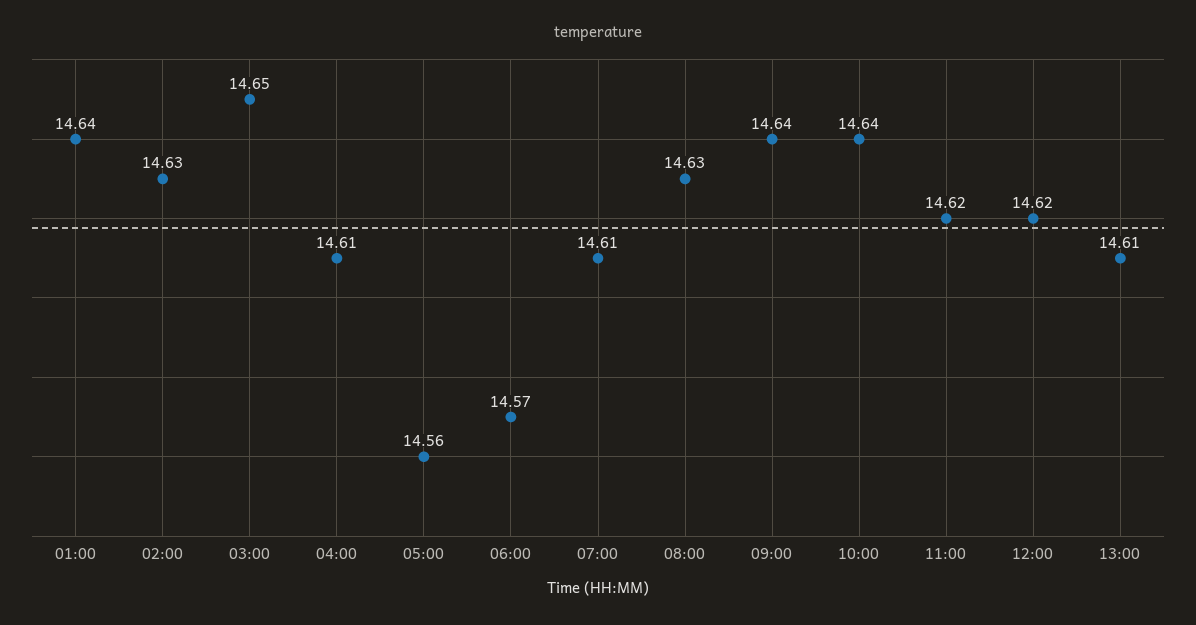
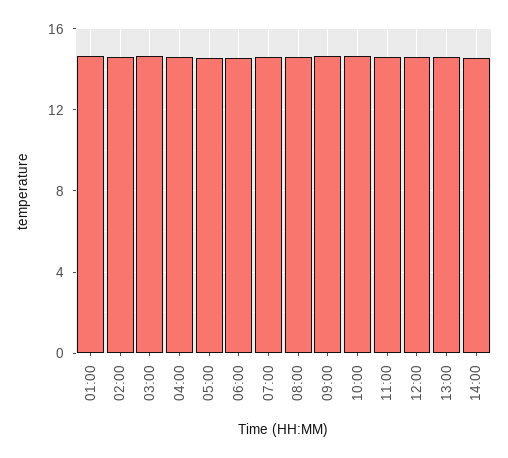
14:00: none -> 14.5

